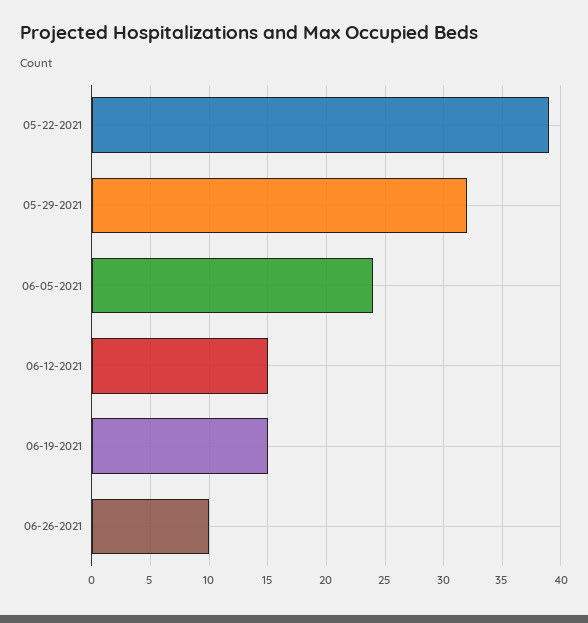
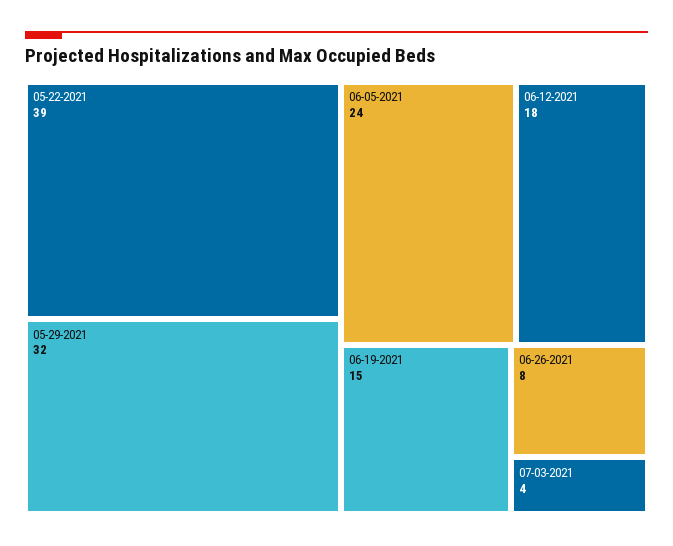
06-12-2021: 15 -> 18
06-26-2021: 10 -> 8
07-03-2021: none -> 4

